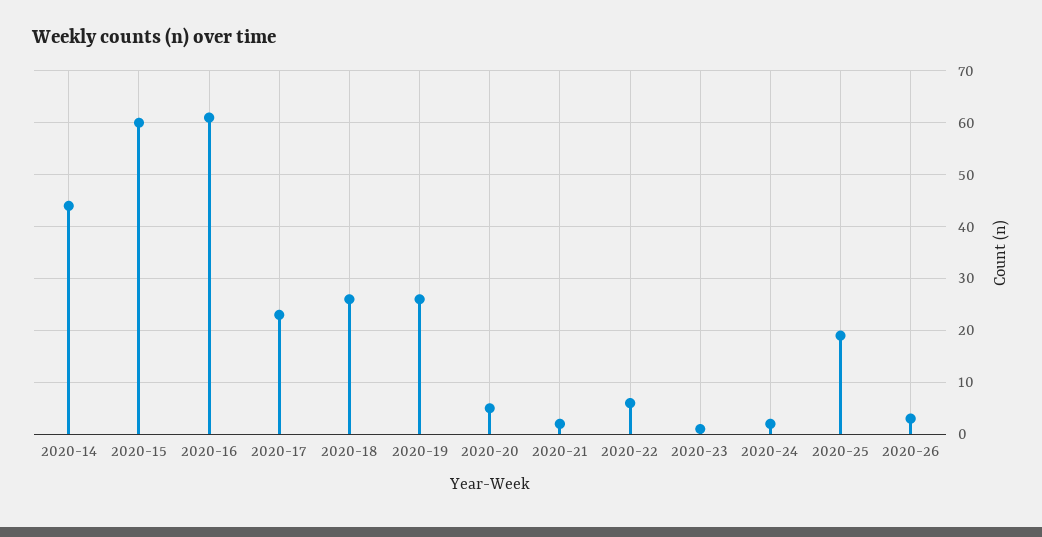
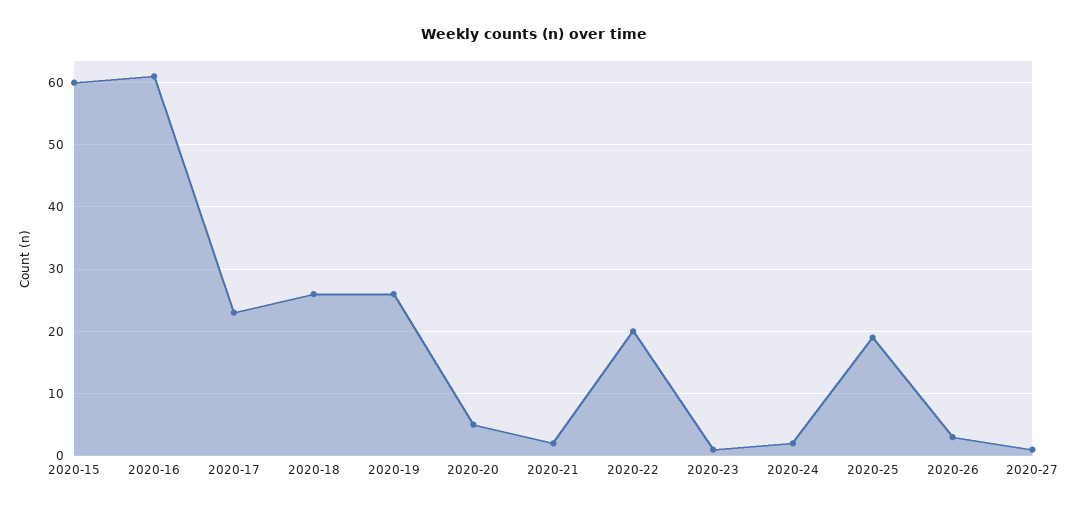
2020-14: 45 -> none
2020-22: 5 -> 20
2020-27: none -> 1

